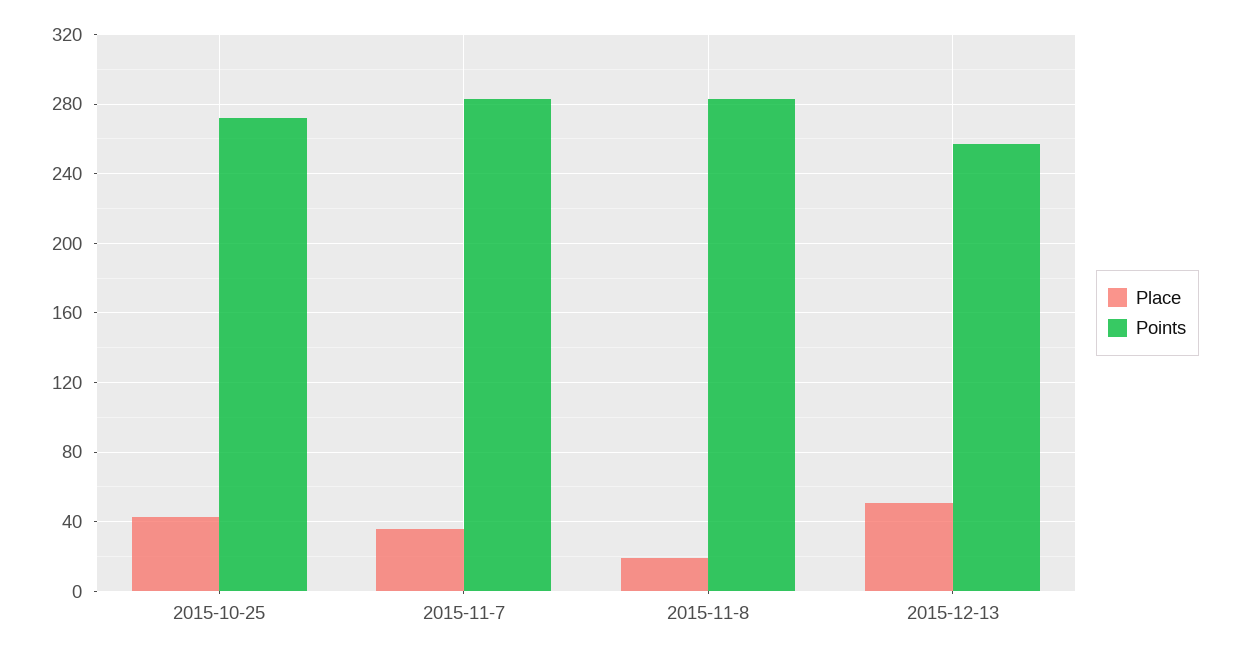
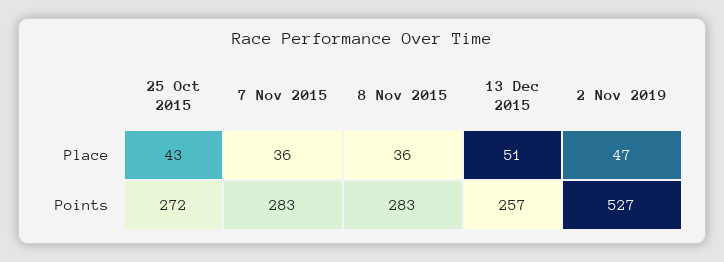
Place, 2015-11-8: 20 -> 36
Place, 2 Nov 2019: none -> 47
Points, 2 Nov 2019: none -> 527

